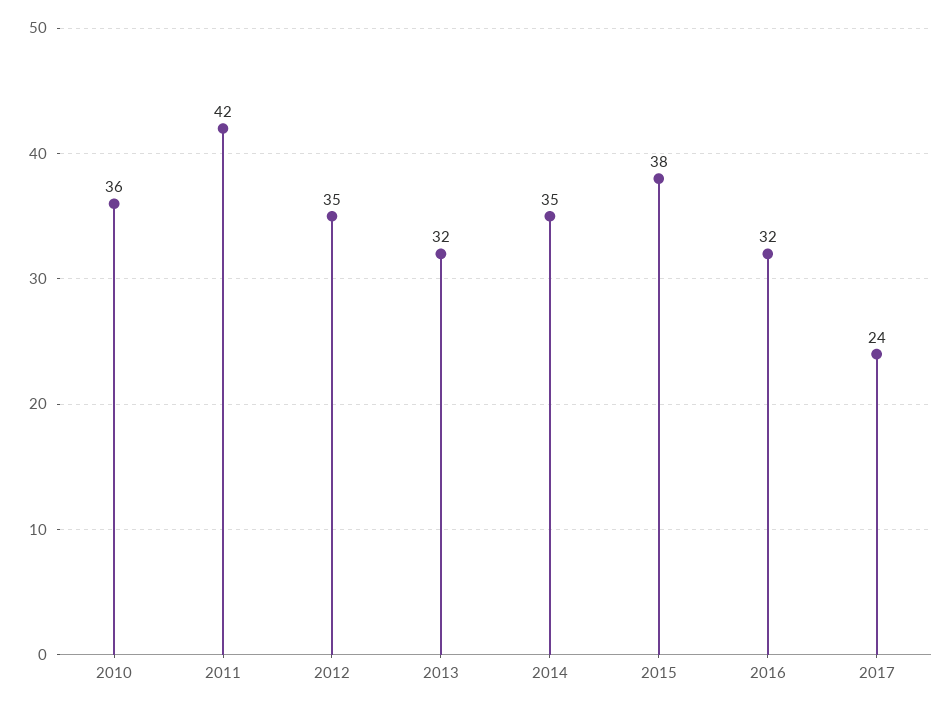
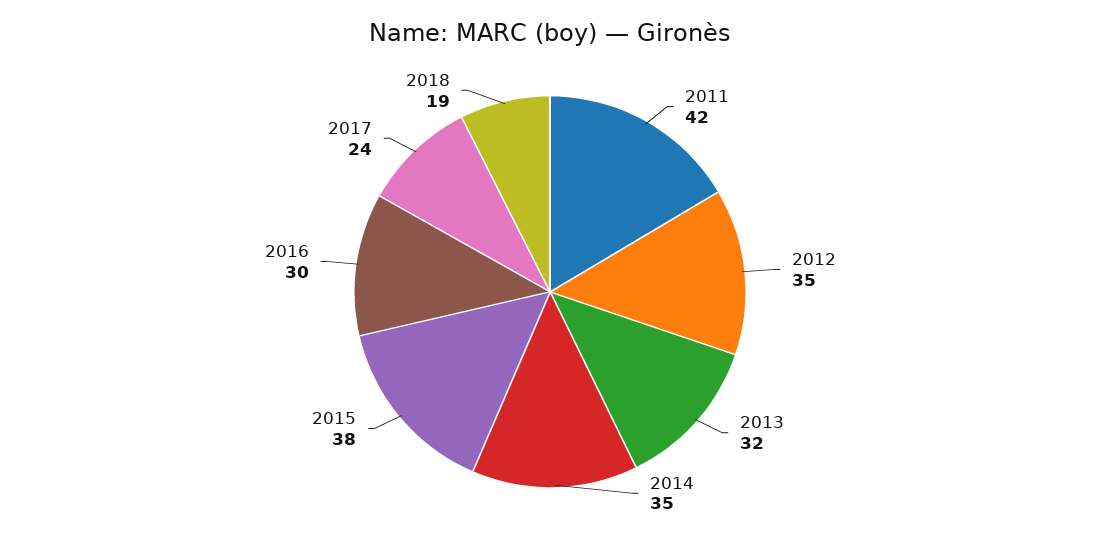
2010: 36 -> none
2016: 32 -> 30
2018: none -> 19

